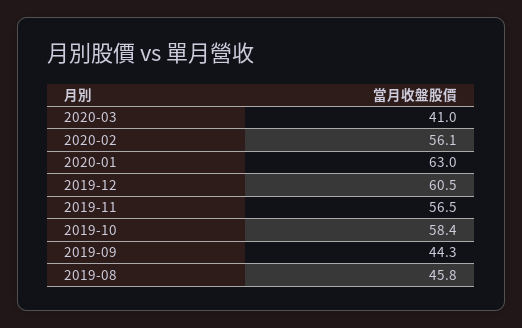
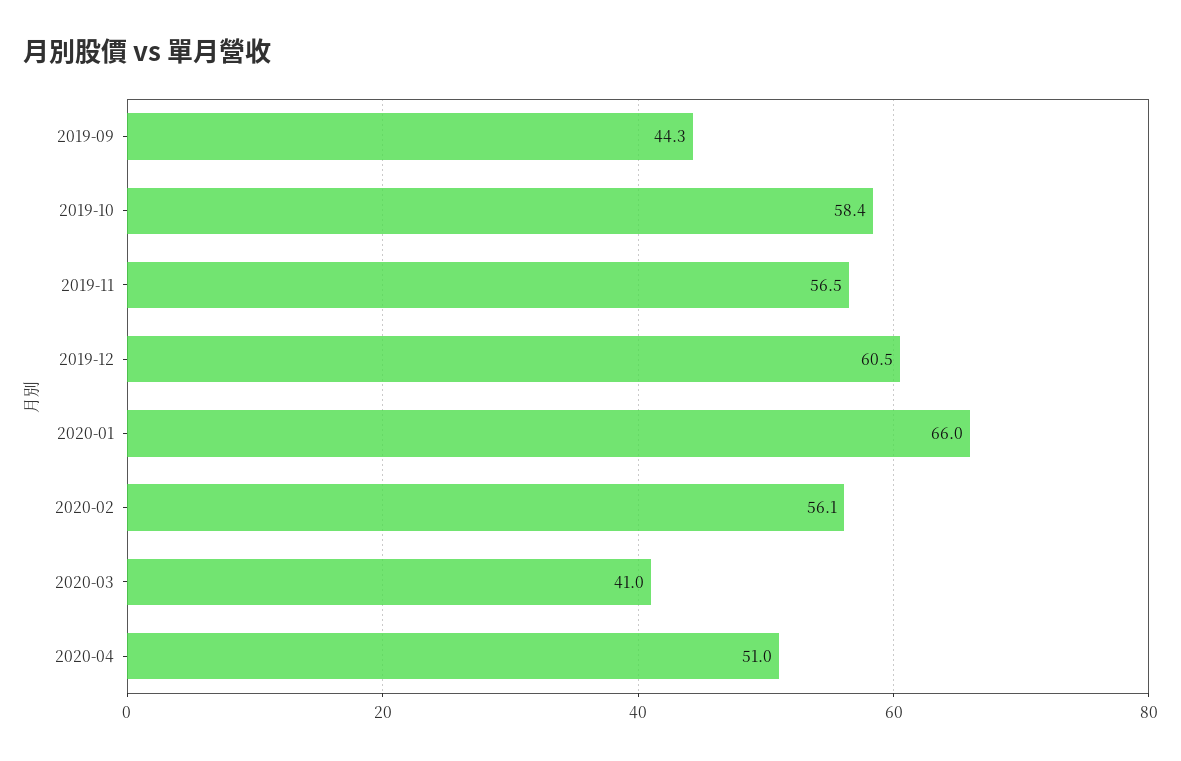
2020-01: 63 -> 66
2019-08: 45.8 -> none
2020-04: none -> 51

